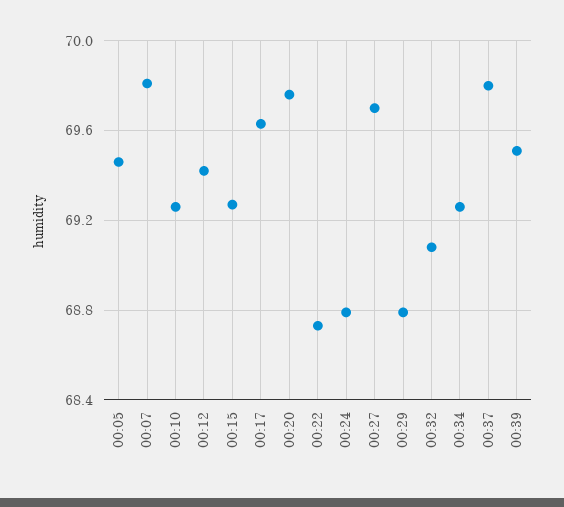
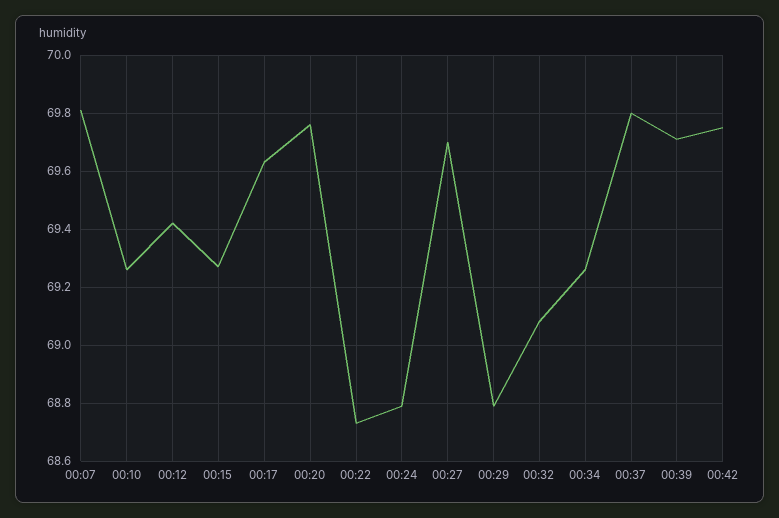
00:05: 69.45 -> none
00:39: 69.5 -> 69.7
00:42: none -> 69.75

